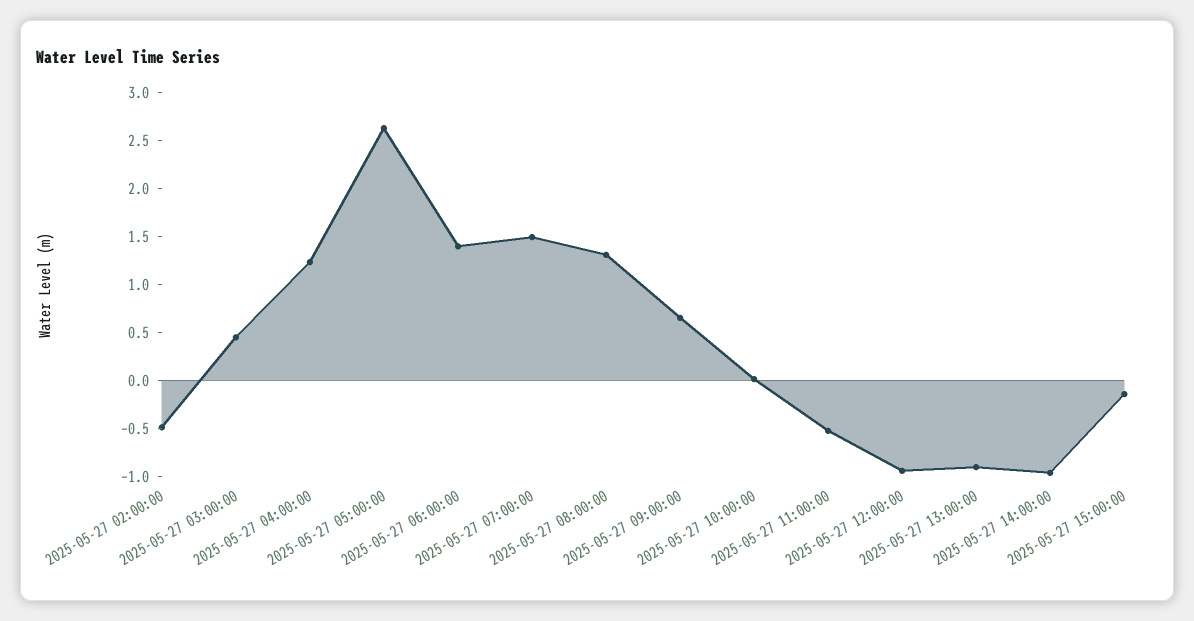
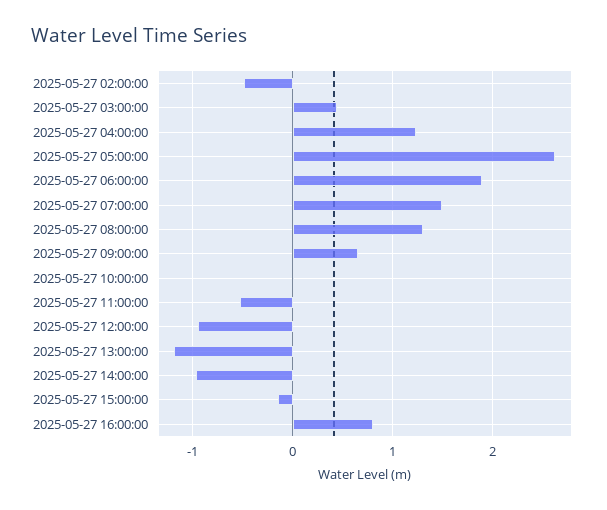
2025-05-27 06:00:00: 1.4 -> 1.9
2025-05-27 13:00:00: -0.9 -> -1.2
2025-05-27 16:00:00: none -> 0.8

